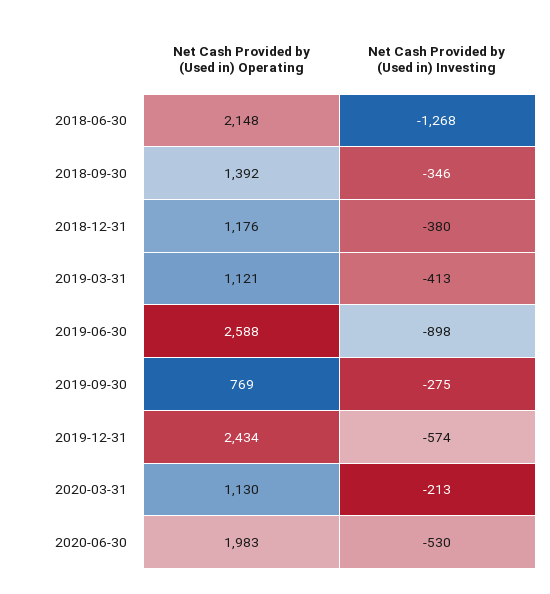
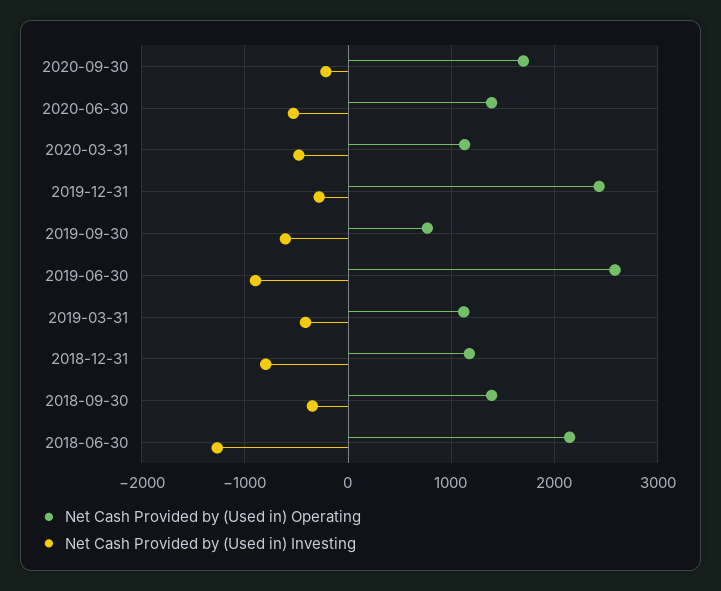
Net Cash Provided by (Used in) Investing, 2018-12-31: -380 -> -800
Net Cash Provided by (Used in) Investing, 2019-09-30: -275 -> -600
Net Cash Provided by (Used in) Investing, 2019-12-31: -574 -> -300
Net Cash Provided by (Used in) Investing, 2020-03-31: -213 -> -500
Net Cash Provided by (Used in) Operating, 2020-06-30: 1983 -> 1400
Net Cash Provided by (Used in) Operating, 2020-09-30: none -> 1700
Net Cash Provided by (Used in) Investing, 2020-09-30: none -> -200

